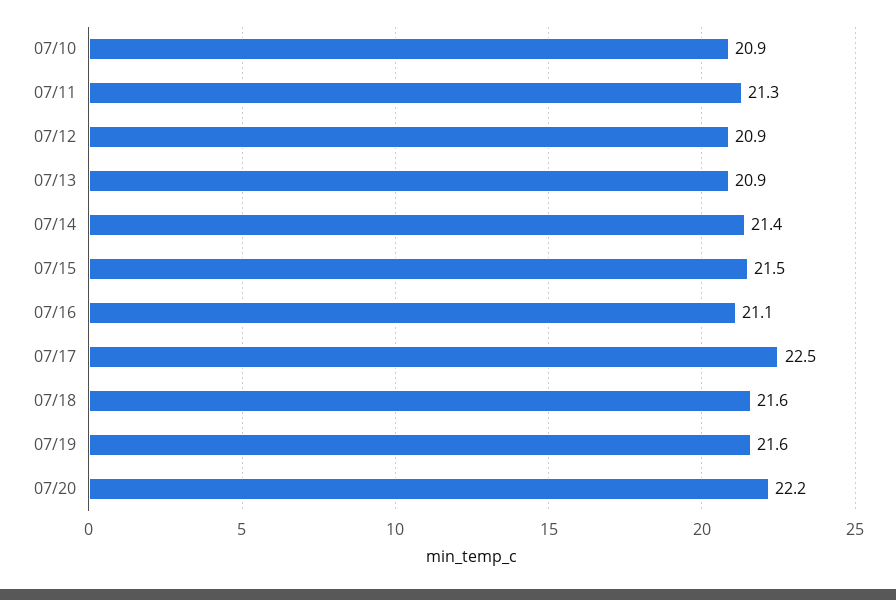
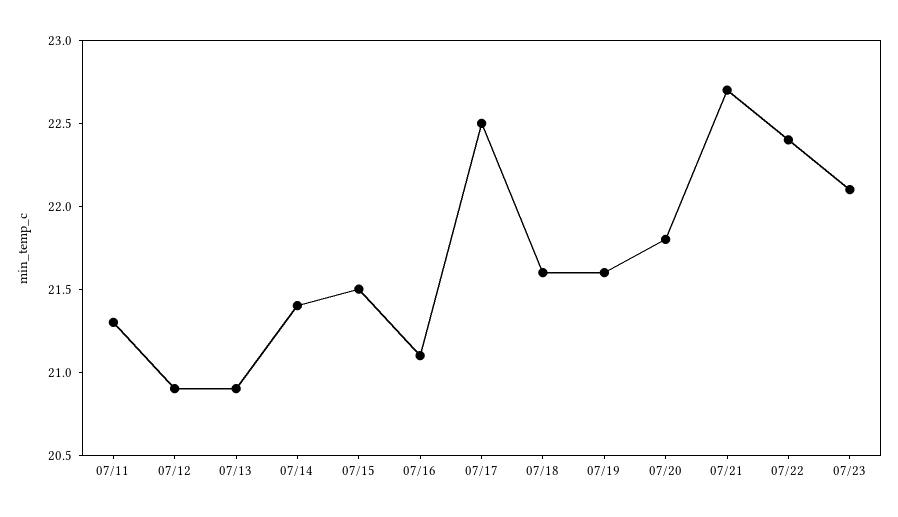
07/10: 20.9 -> none
07/20: 22.2 -> 21.8
07/21: none -> 22.7
07/22: none -> 22.4
07/23: none -> 22.1

